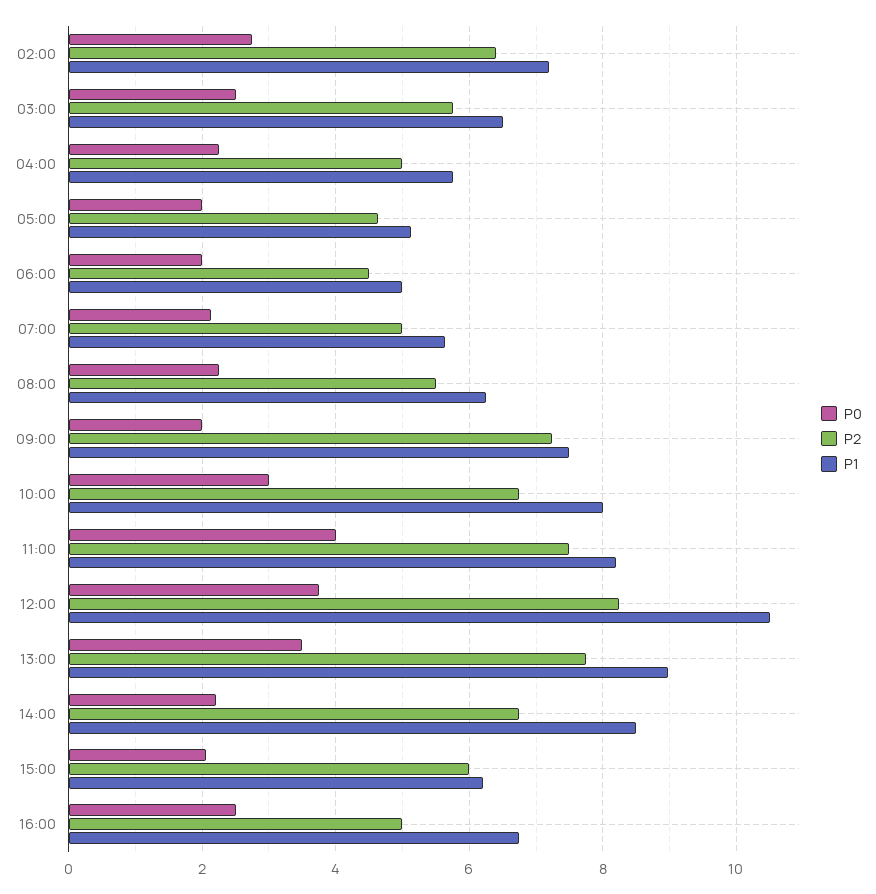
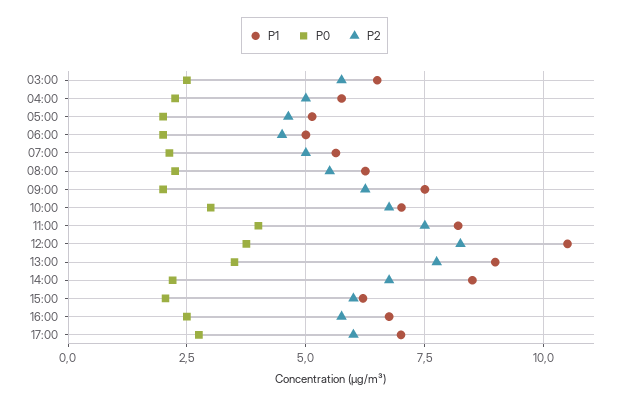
P0, 02:00: 2.8 -> none
P2, 02:00: 6.4 -> none
P1, 02:00: 7.2 -> none
P2, 09:00: 7.2 -> 6.25
P1, 10:00: 8 -> 7
P2, 16:00: 5 -> 5.75
P1, 17:00: none -> 7
P0, 17:00: none -> 2.75
P2, 17:00: none -> 6

